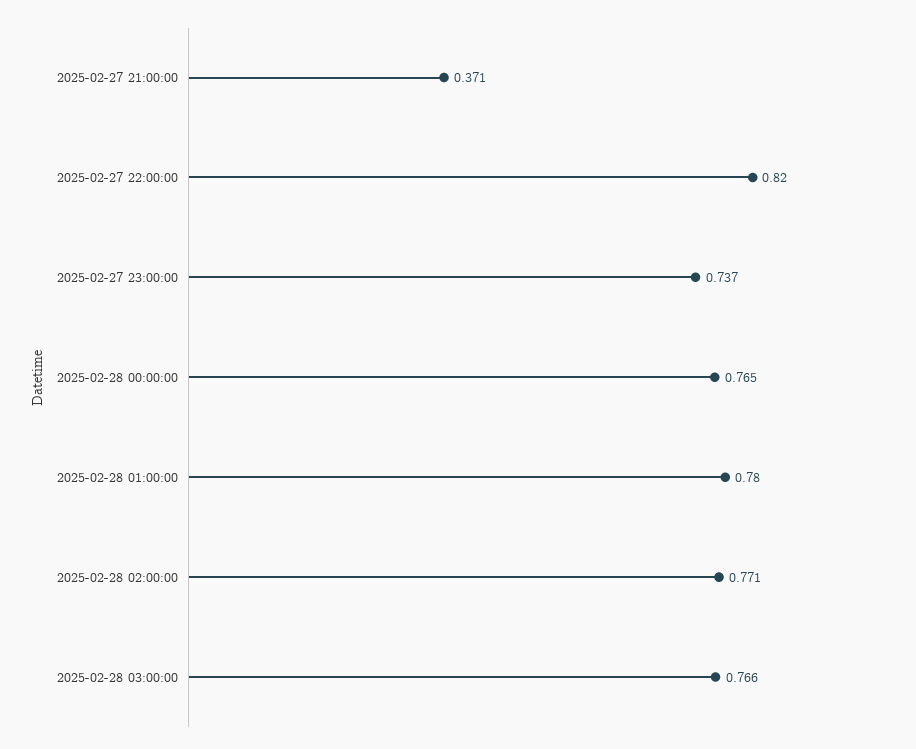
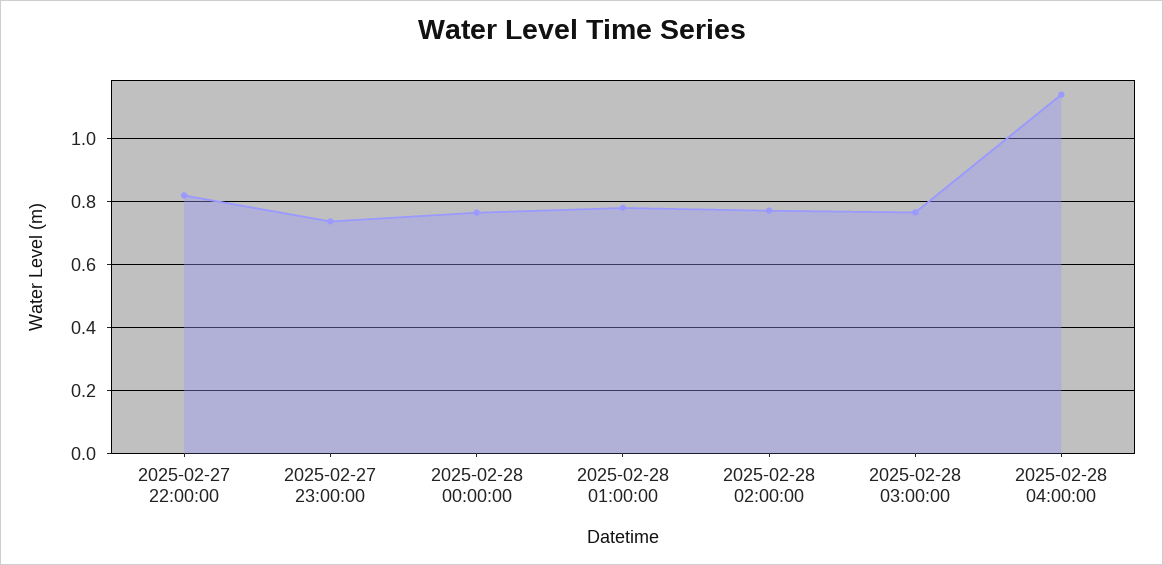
2025-02-27 21:00:00: 0.371 -> none
2025-02-28 04:00:00: none -> 1.14

